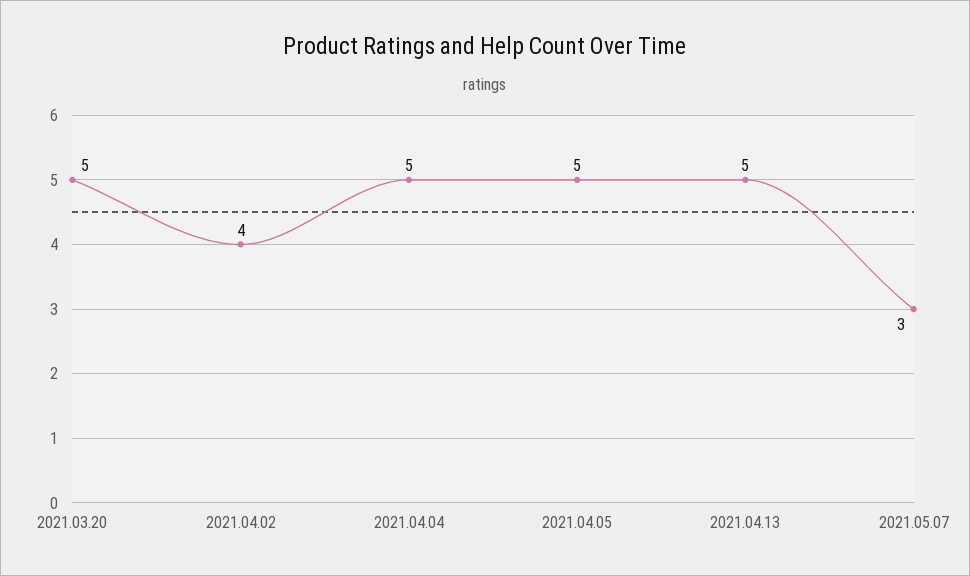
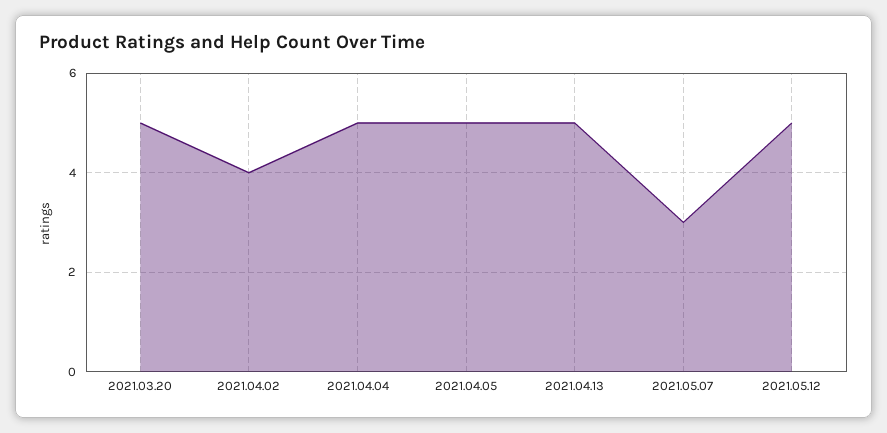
2021.05.12: none -> 5

